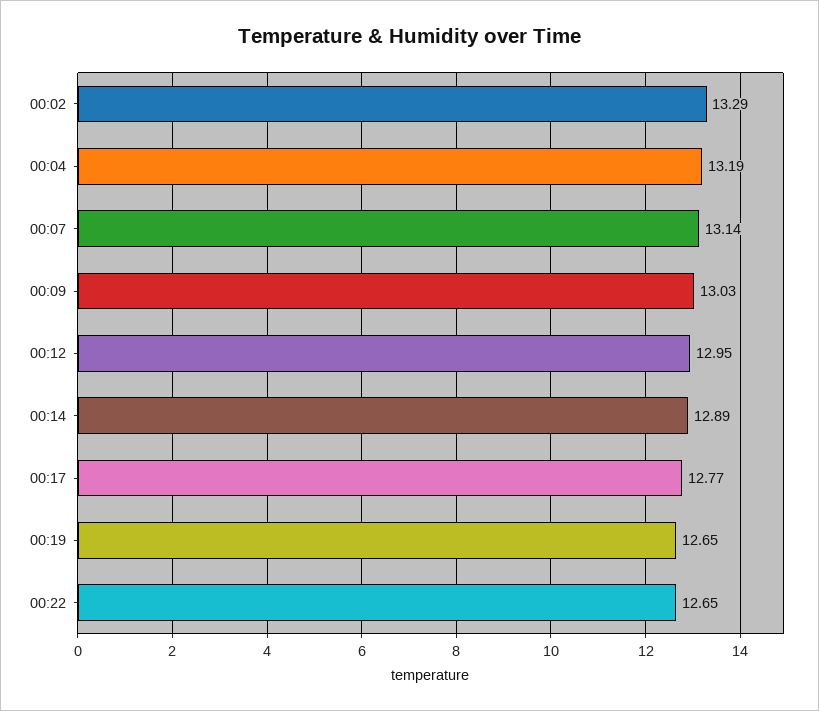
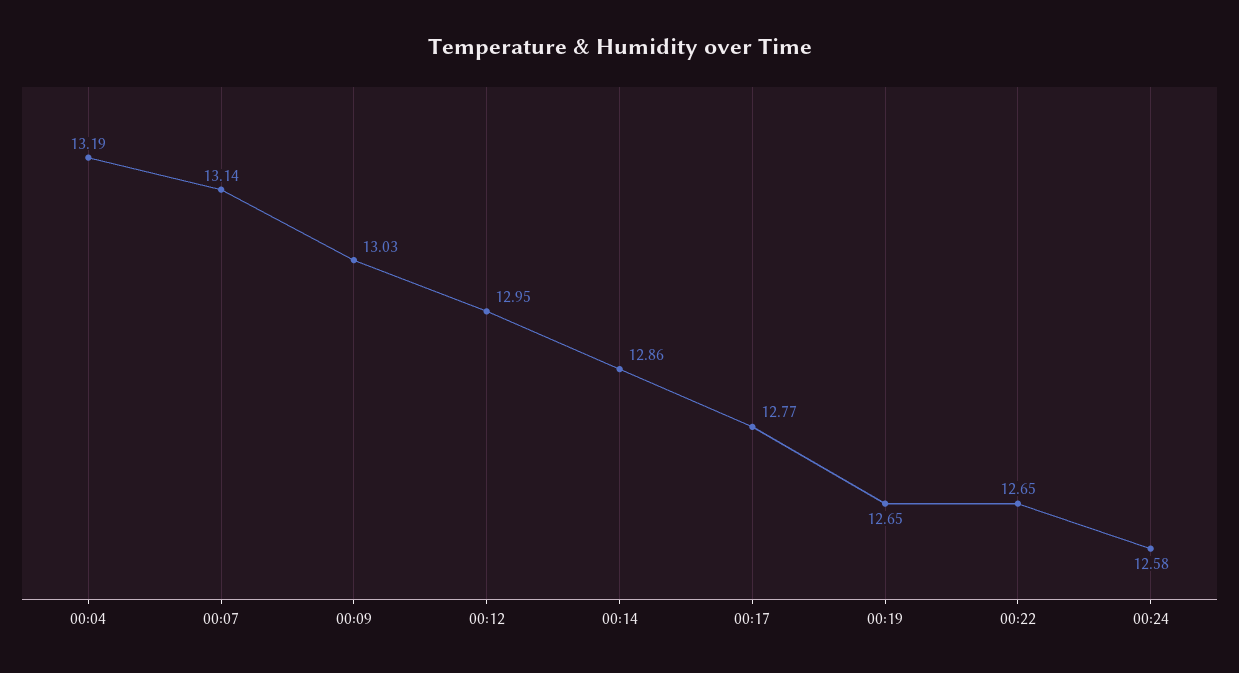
00:02: 13.29 -> none
00:14: 12.89 -> 12.86
00:24: none -> 12.58

